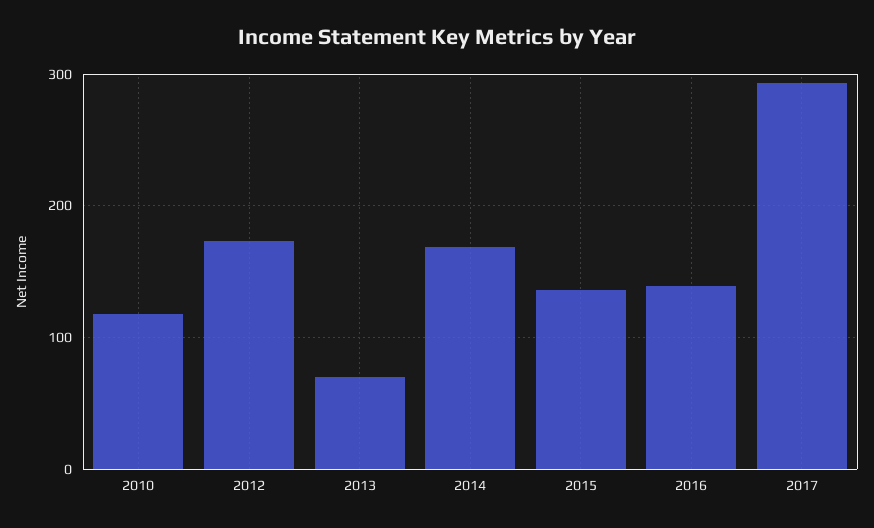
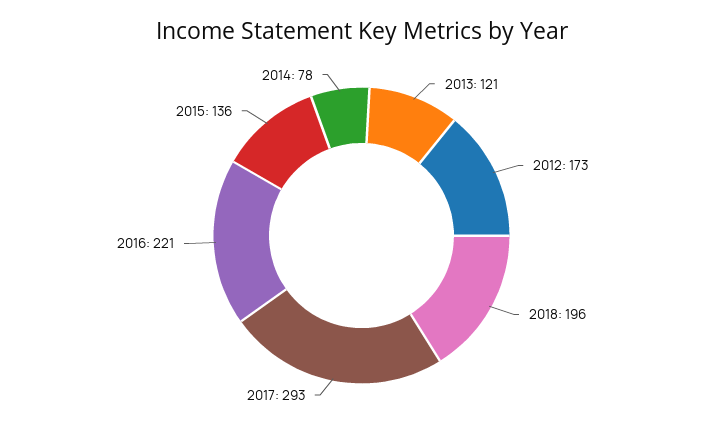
2010: 120 -> none
2013: 70 -> 121
2014: 170 -> 78
2016: 140 -> 221
2018: none -> 196

